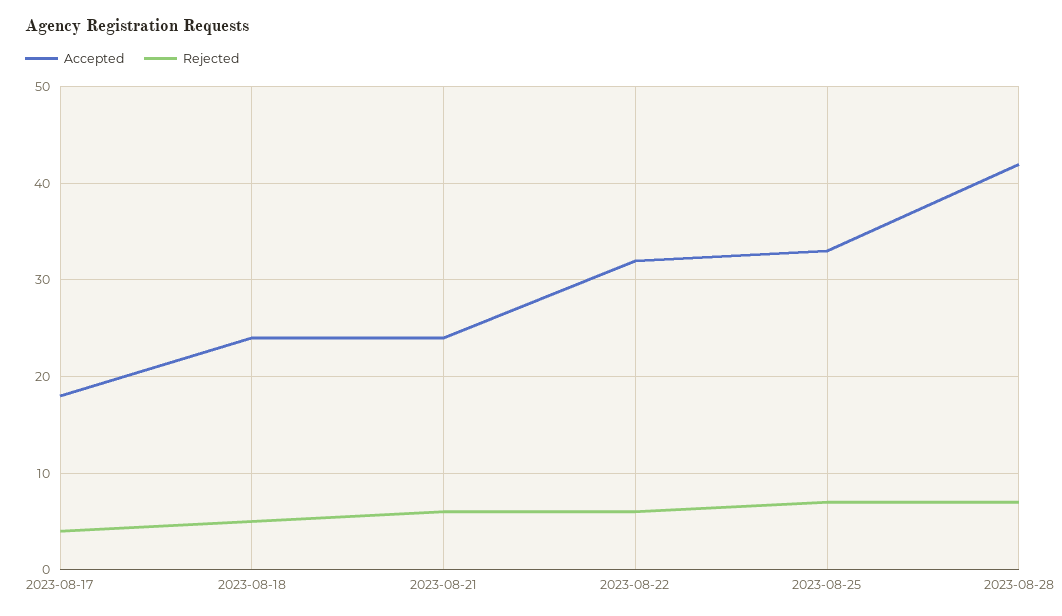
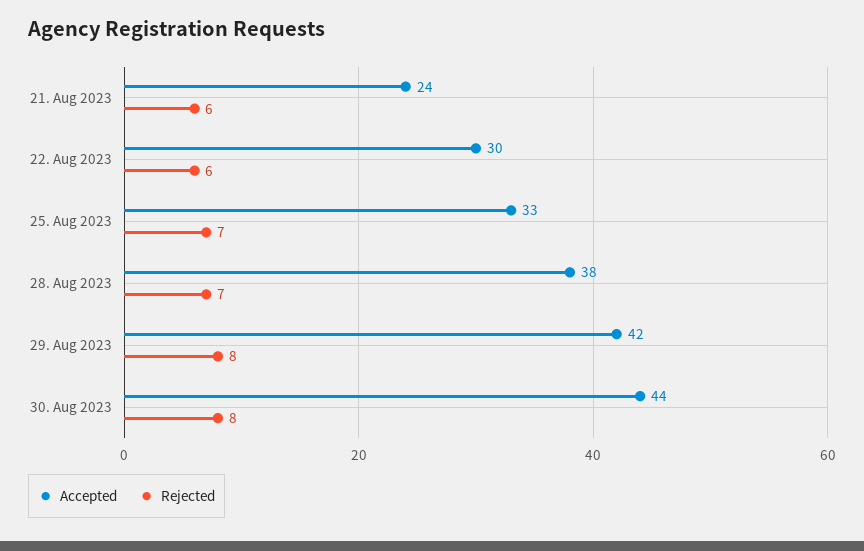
Accepted, 2023-08-17: 18 -> none
Rejected, 2023-08-17: 4 -> none
Accepted, 2023-08-18: 24 -> none
Rejected, 2023-08-18: 5 -> none
Accepted, 2023-08-22: 32 -> 30
Accepted, 2023-08-28: 42 -> 38
Accepted, 29. Aug 2023: none -> 42
Rejected, 29. Aug 2023: none -> 8
Accepted, 30. Aug 2023: none -> 44
Rejected, 30. Aug 2023: none -> 8

